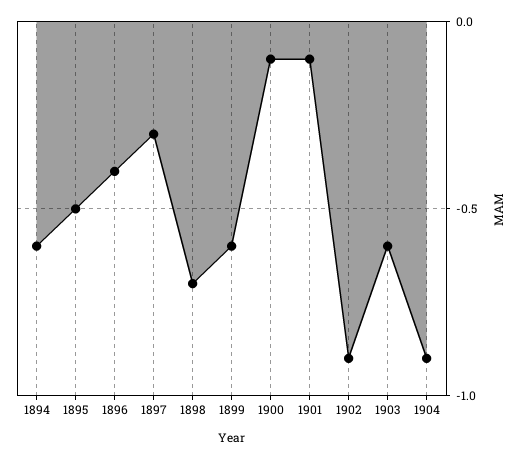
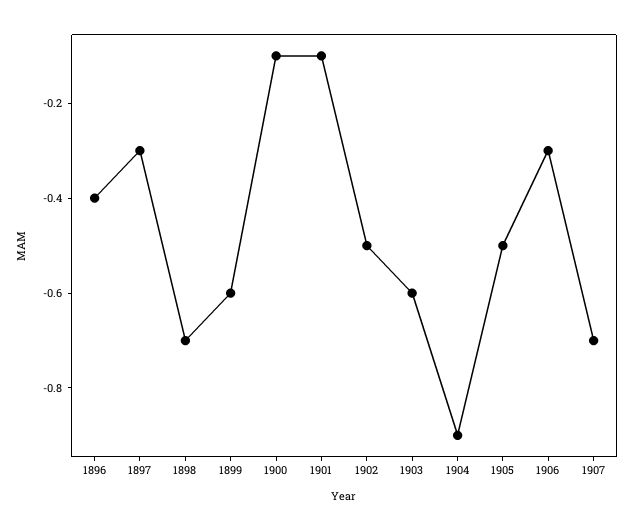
1894: -0.6 -> none
1895: -0.5 -> none
1902: -0.9 -> -0.5
1905: none -> -0.5
1906: none -> -0.3
1907: none -> -0.7

